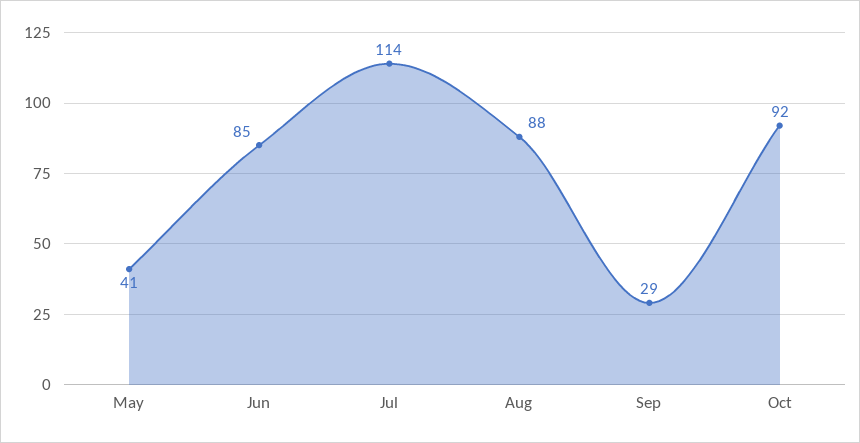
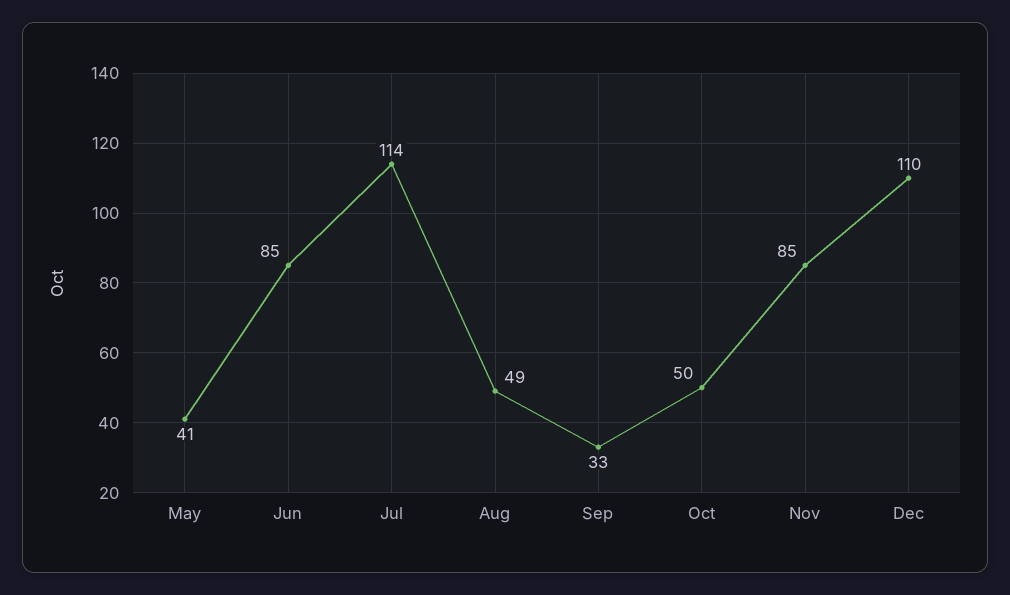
Aug: 88 -> 49
Sep: 29 -> 33
Oct: 92 -> 50
Nov: none -> 85
Dec: none -> 110

